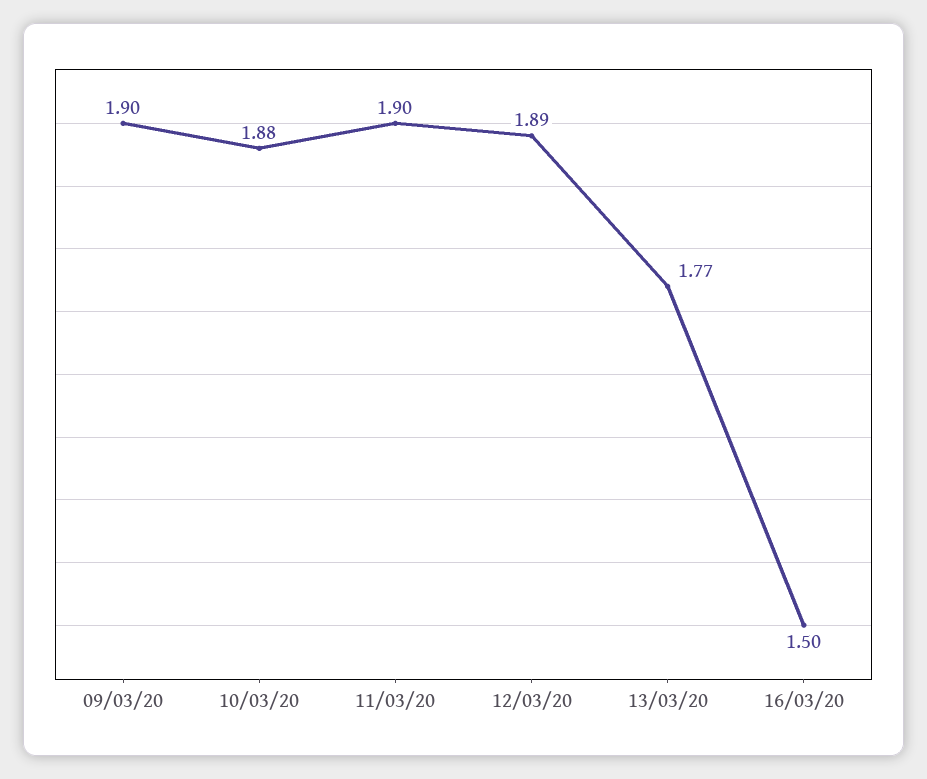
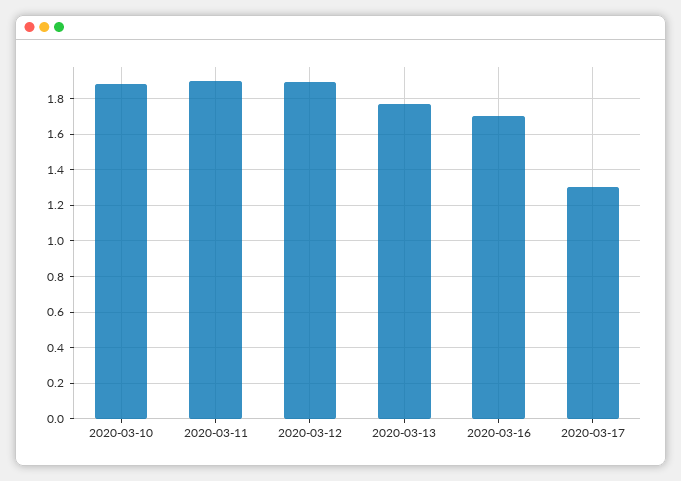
09/03/20: 1.9 -> none
16/03/20: 1.5 -> 1.7
2020-03-17: none -> 1.3

